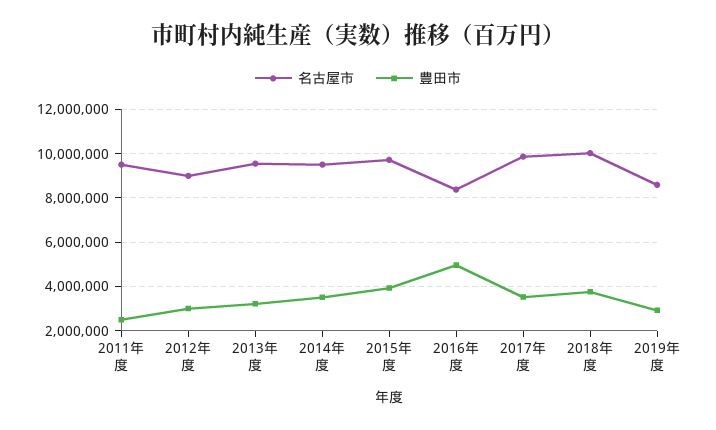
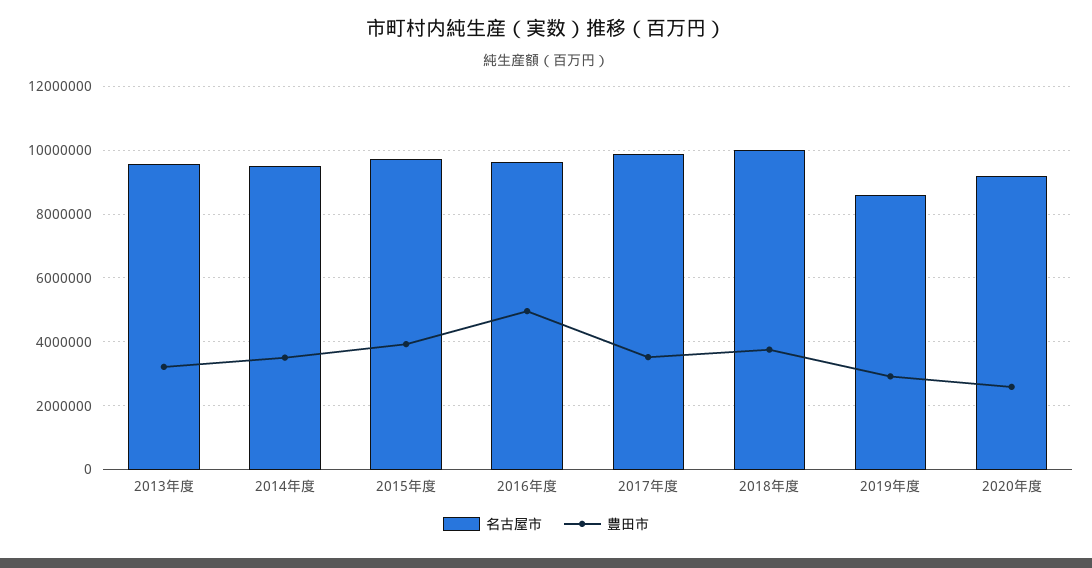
名古屋市, 2011年度: 9500000 -> none
豊田市, 2011年度: 2500000 -> none
名古屋市, 2012年度: 9000000 -> none
豊田市, 2012年度: 3000000 -> none
名古屋市, 2016年度: 8500000 -> 9600000
名古屋市, 2020年度: none -> 9200000
豊田市, 2020年度: none -> 2600000

